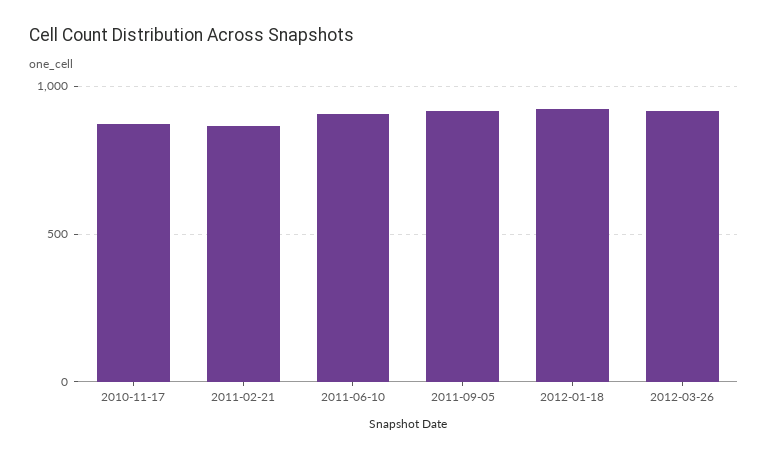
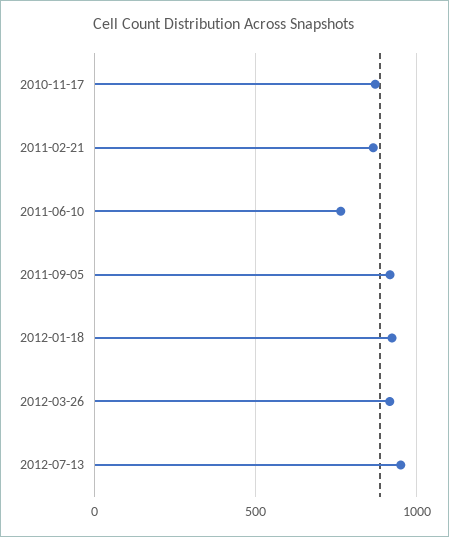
2011-06-10: 900 -> 750
2012-07-13: none -> 950

